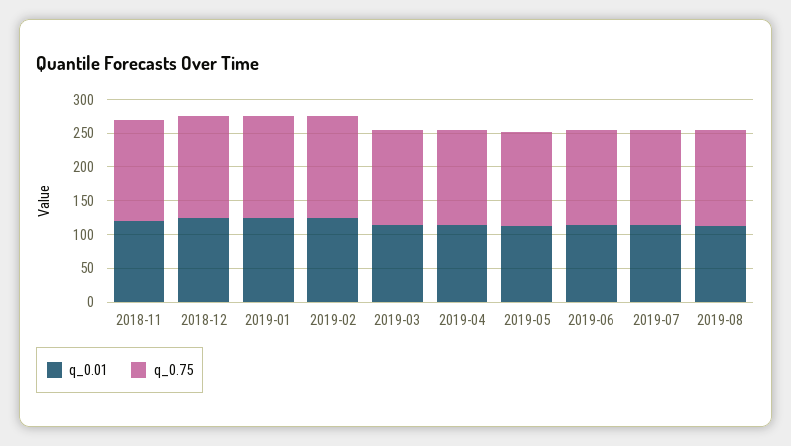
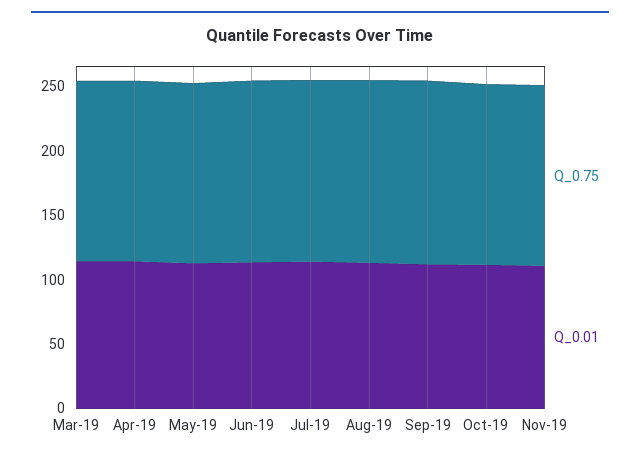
q_0.01, 2018-11: 125 -> none
q_0.75, 2018-11: 150 -> none
q_0.01, 2018-12: 125 -> none
q_0.75, 2018-12: 150 -> none
q_0.01, 2019-01: 125 -> none
q_0.75, 2019-01: 150 -> none
q_0.01, 2019-02: 125 -> none
q_0.75, 2019-02: 150 -> none
q_0.75, Sep-19: none -> 140
q_0.01, Sep-19: none -> 110
q_0.75, Oct-19: none -> 140
q_0.01, Oct-19: none -> 110
q_0.75, Nov-19: none -> 140
q_0.01, Nov-19: none -> 110

